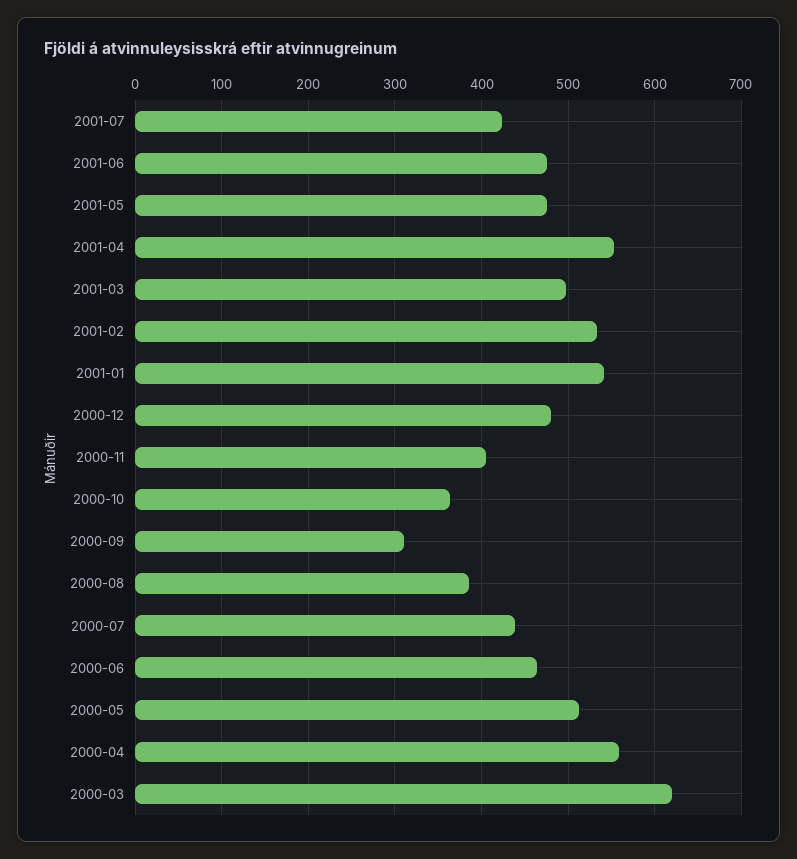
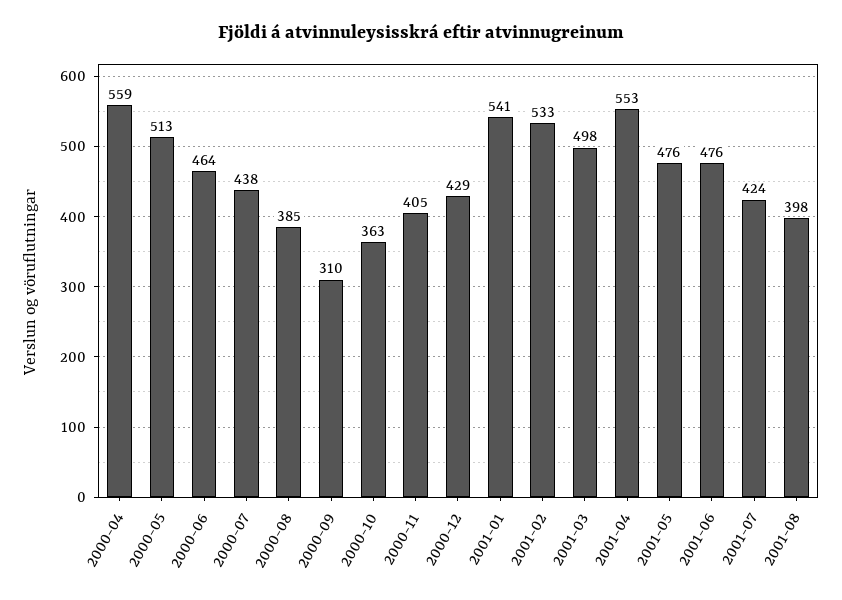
2000-12: 480 -> 429
2000-03: 620 -> none
2001-08: none -> 398

